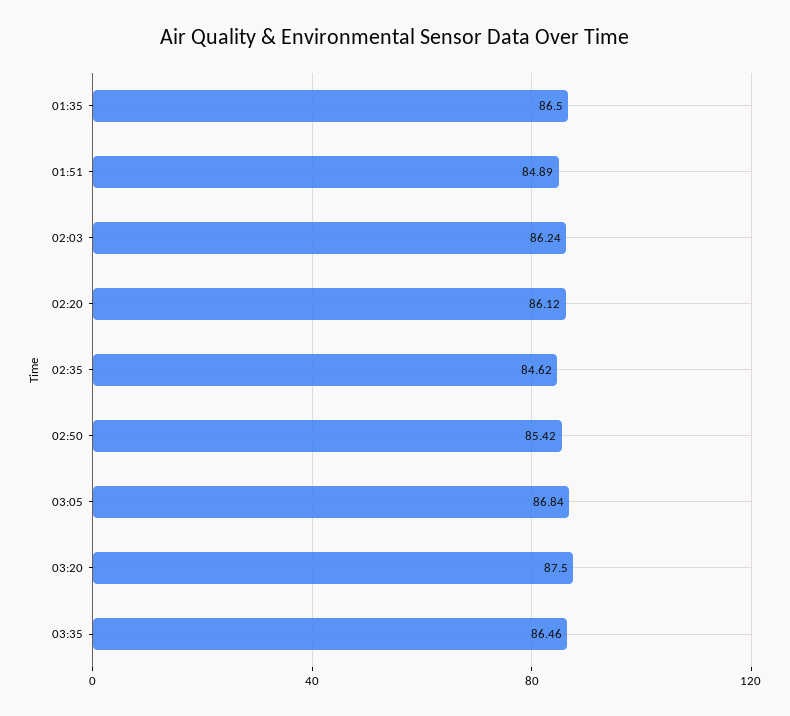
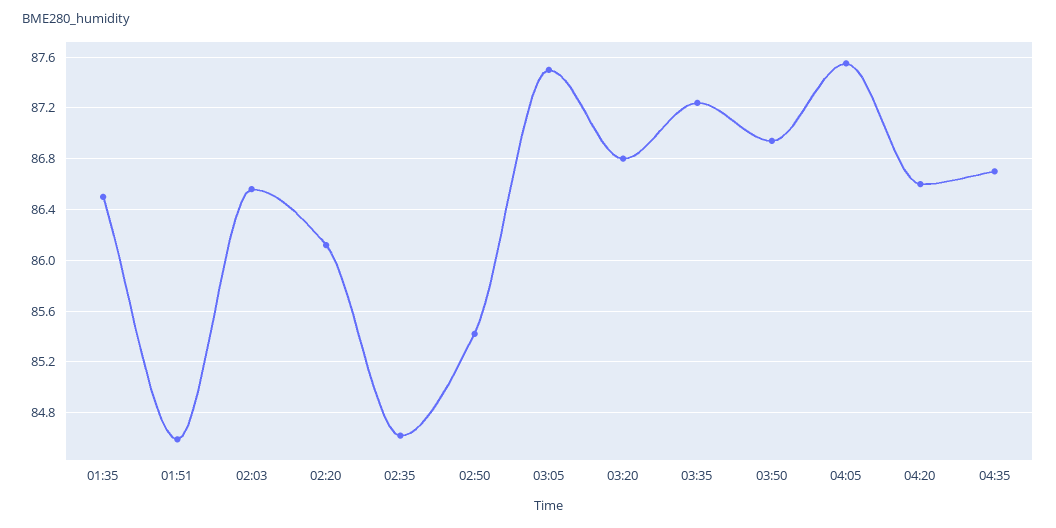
01:51: 84.89 -> 84.6
02:03: 86.24 -> 86.55
03:05: 86.84 -> 87.5
03:20: 87.5 -> 86.8
03:35: 86.46 -> 87.25
03:50: none -> 86.95
04:05: none -> 87.55
04:20: none -> 86.6
04:35: none -> 86.7

